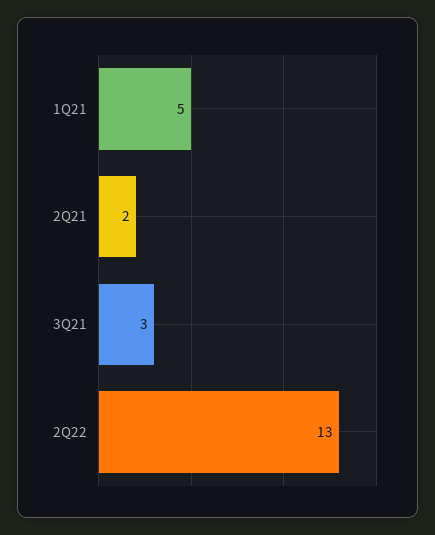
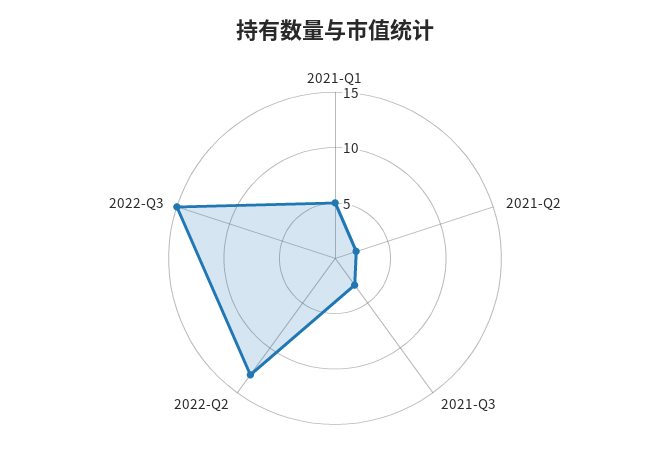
2022-Q3: none -> 15

